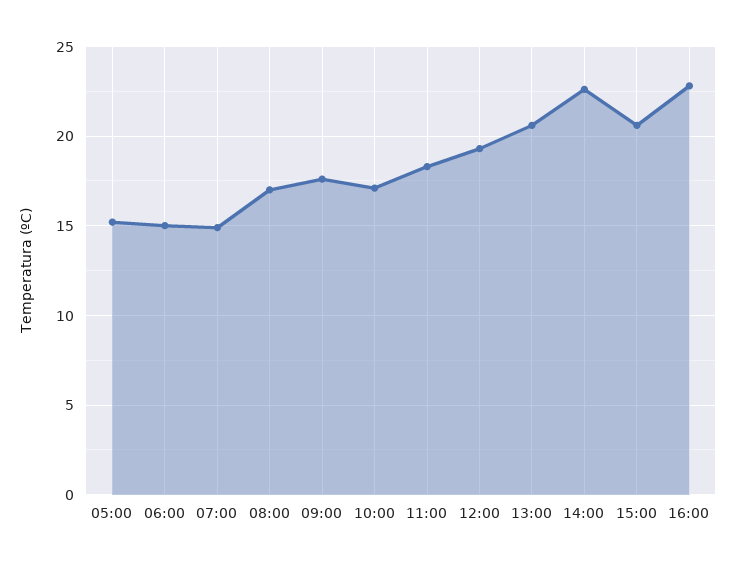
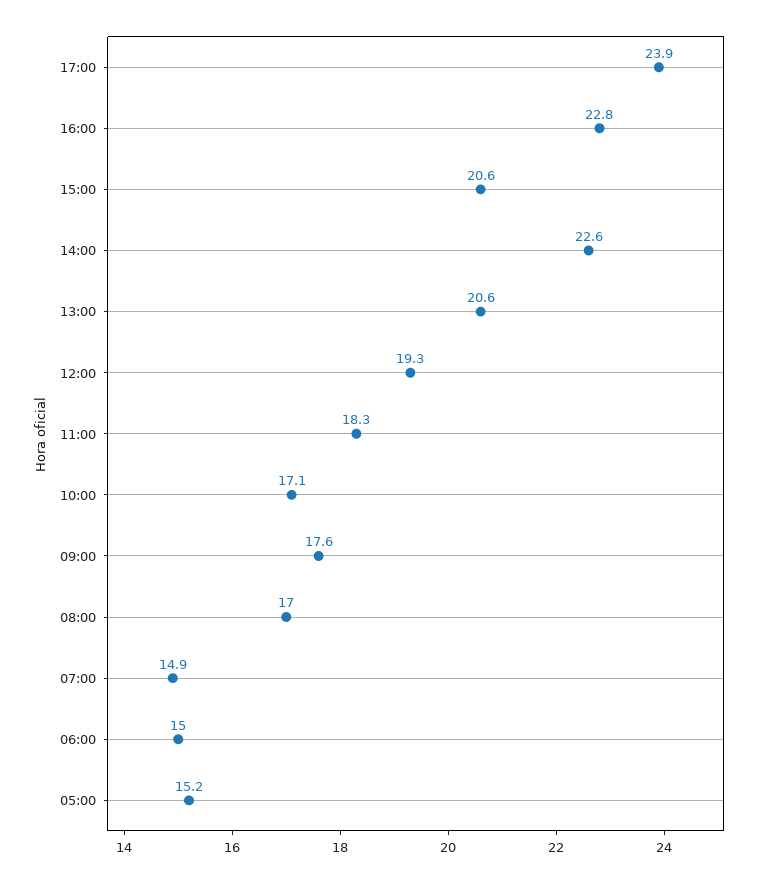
17:00: none -> 23.9

